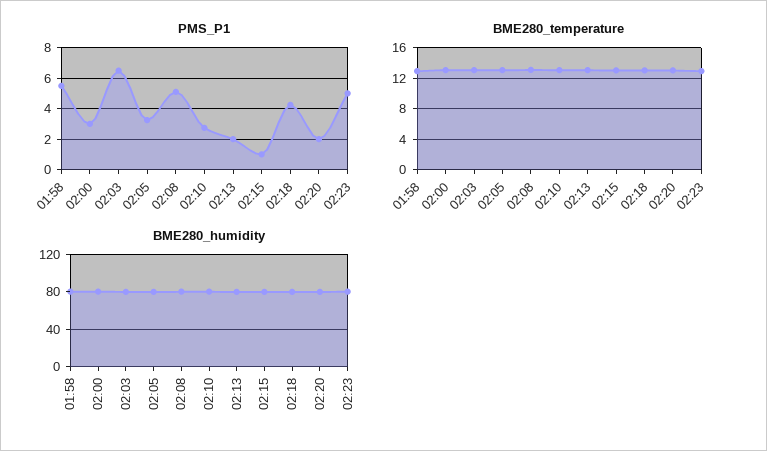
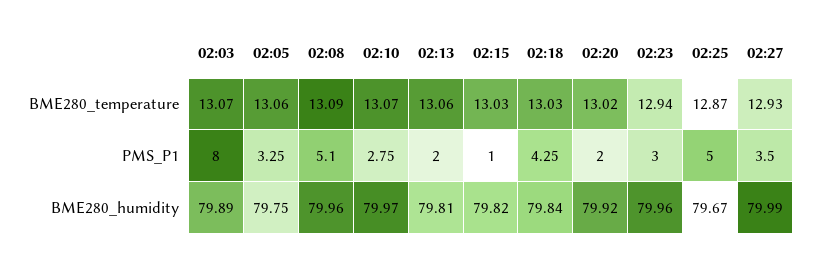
PMS_P1, 01:58: 5.5 -> none
PMS_P1, 02:00: 3 -> none
PMS_P1, 02:03: 6.5 -> 8
PMS_P1, 02:23: 5 -> 3
BME280_temperature, 01:58: 13 -> none
BME280_temperature, 02:00: 13 -> none
BME280_humidity, 01:58: 80 -> none
BME280_humidity, 02:00: 80 -> none
BME280_temperature, 02:25: none -> 12.87
BME280_temperature, 02:27: none -> 12.93
PMS_P1, 02:25: none -> 5
PMS_P1, 02:27: none -> 3.5
BME280_humidity, 02:25: none -> 79.67
BME280_humidity, 02:27: none -> 79.99

